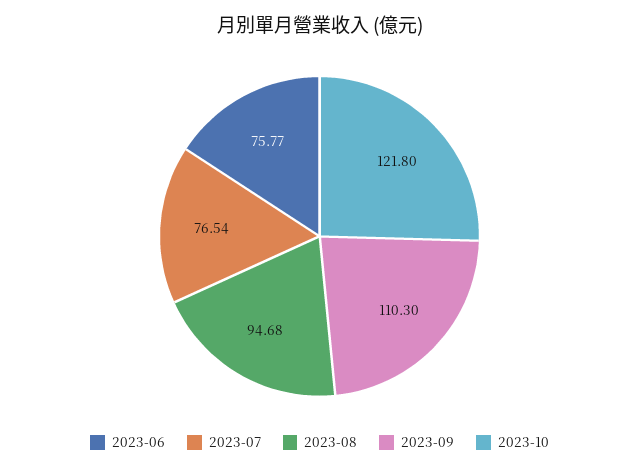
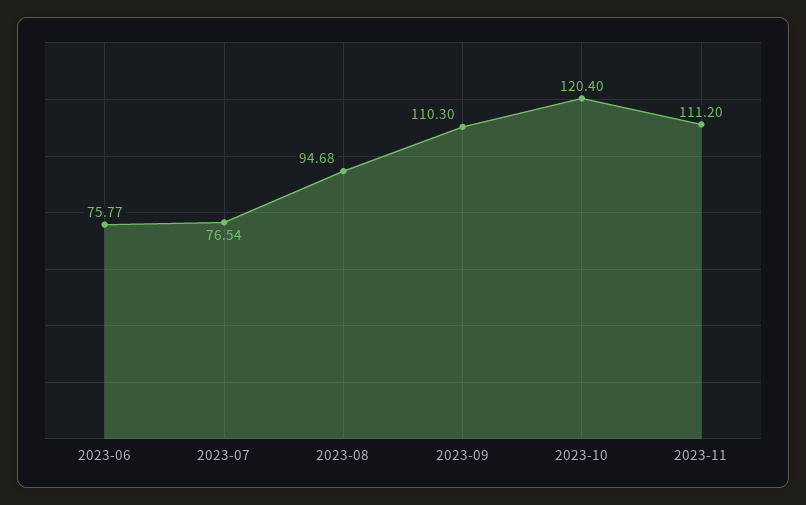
2023-10: 121.8 -> 120.4
2023-11: none -> 111.2

